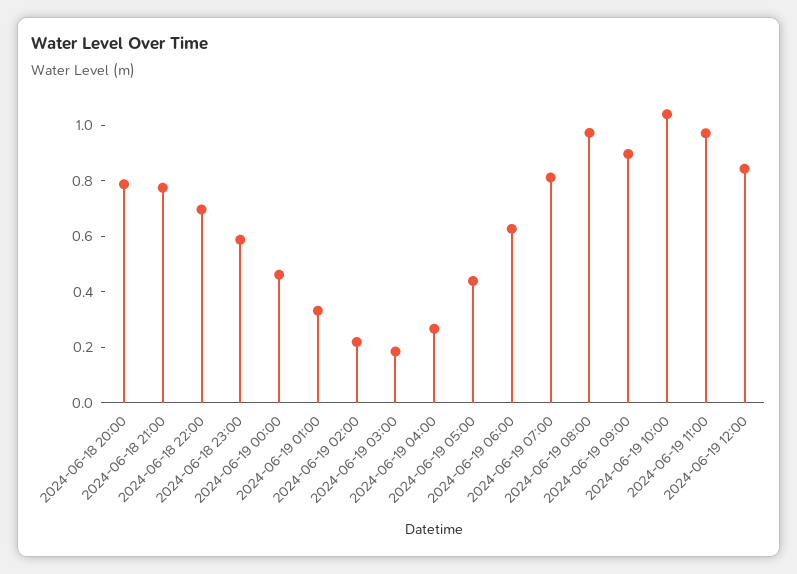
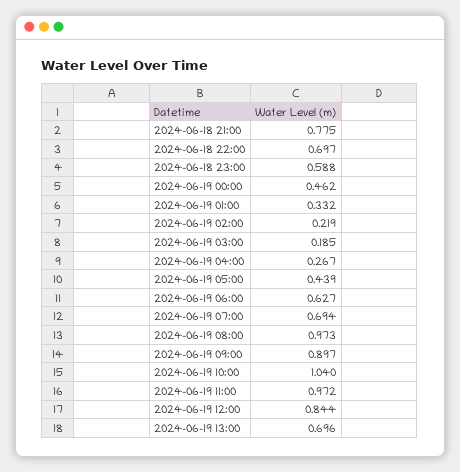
2024-06-18 20:00: 0.8 -> none
2024-06-19 07:00: 0.8 -> 0.694
2024-06-19 13:00: none -> 0.696

